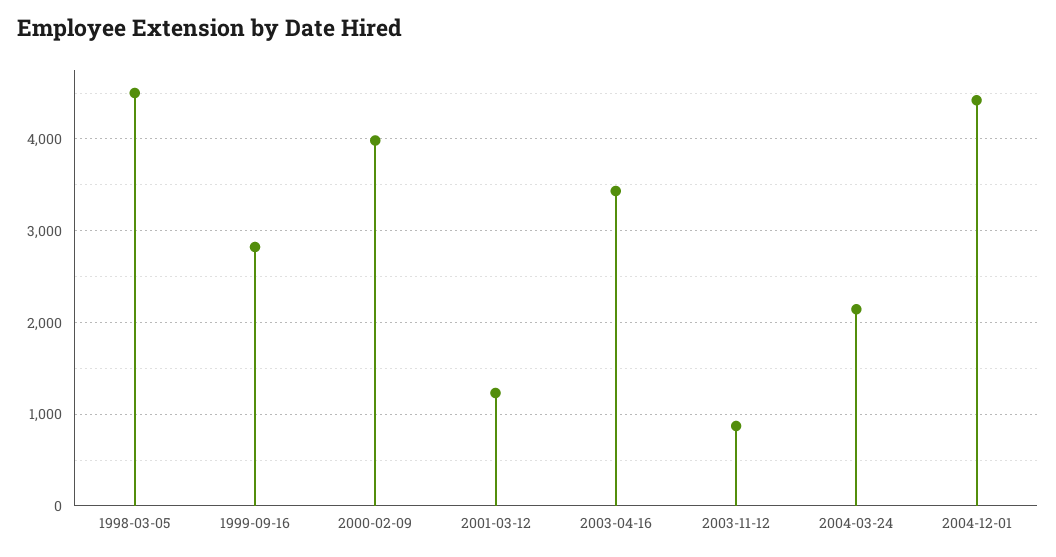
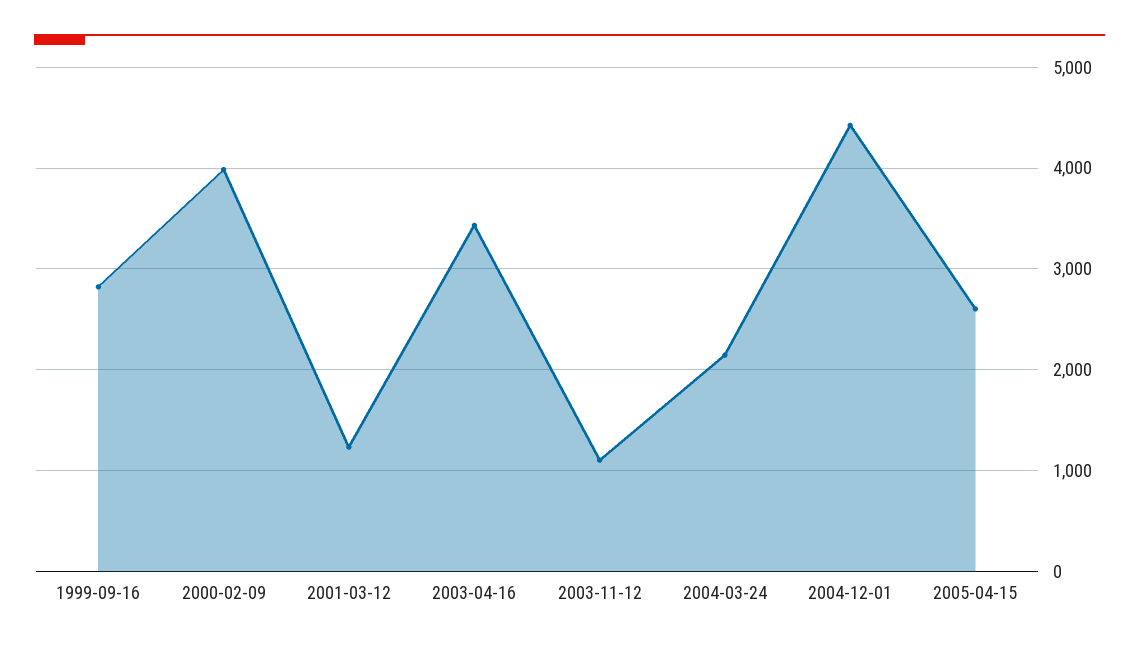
1998-03-05: 4500 -> none
2003-11-12: 900 -> 1100
2005-04-15: none -> 2600

